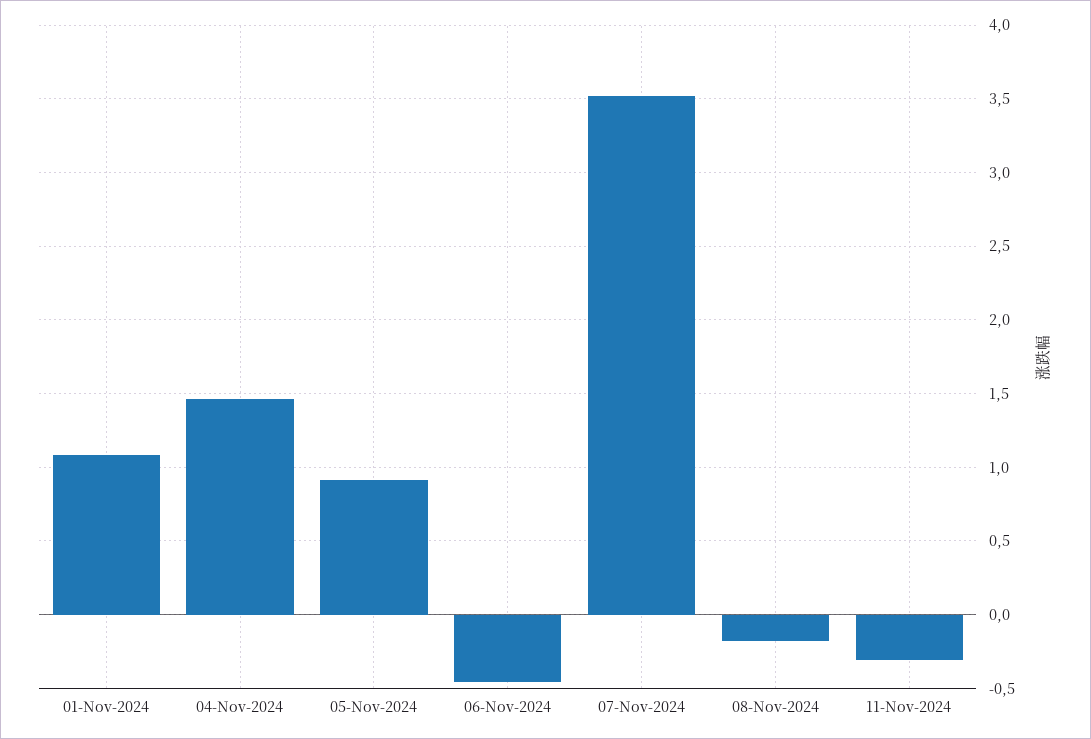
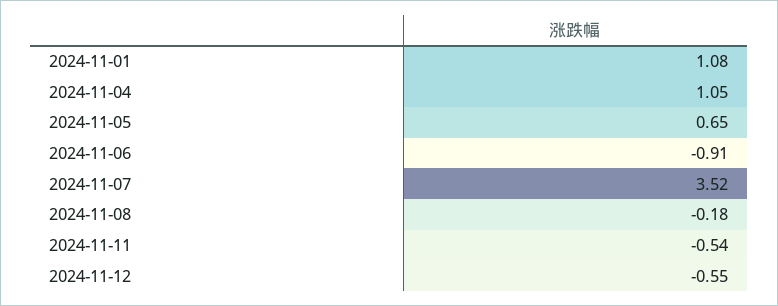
04-Nov-2024: 1.45 -> 1.05
05-Nov-2024: 0.9 -> 0.65
06-Nov-2024: -0.45 -> -0.91
11-Nov-2024: -0.3 -> -0.54
2024-11-12: none -> -0.55

